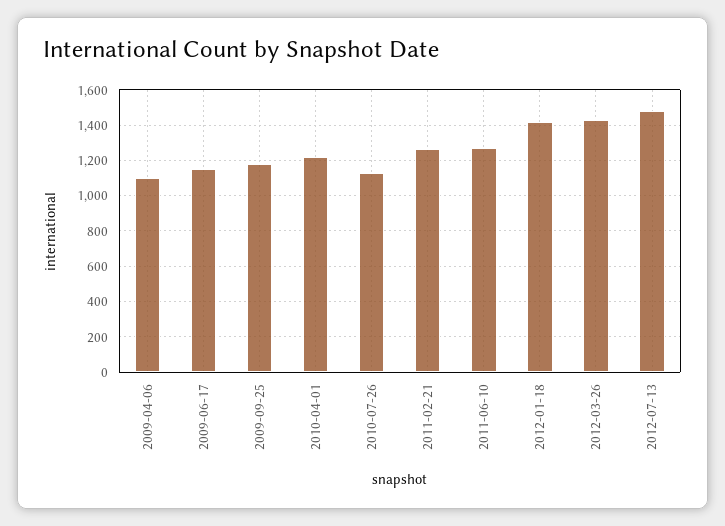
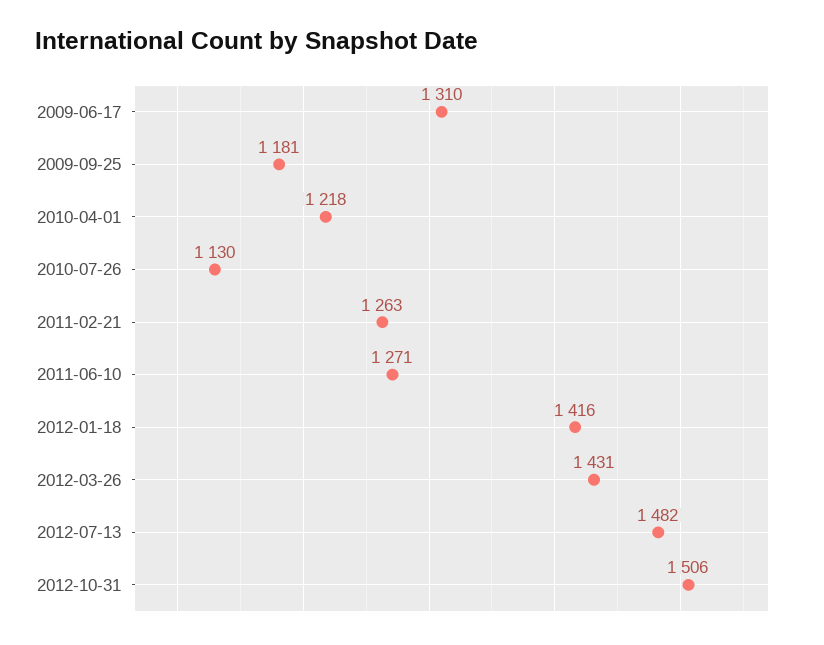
2009-04-06: 1100 -> none
2009-06-17: 1150 -> 1310
2012-10-31: none -> 1506

